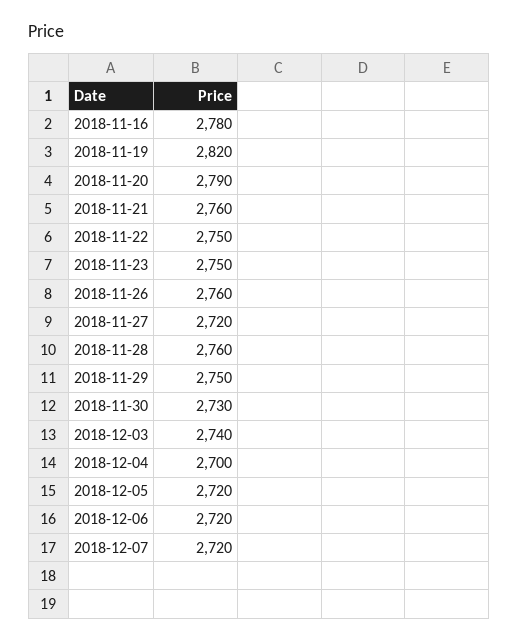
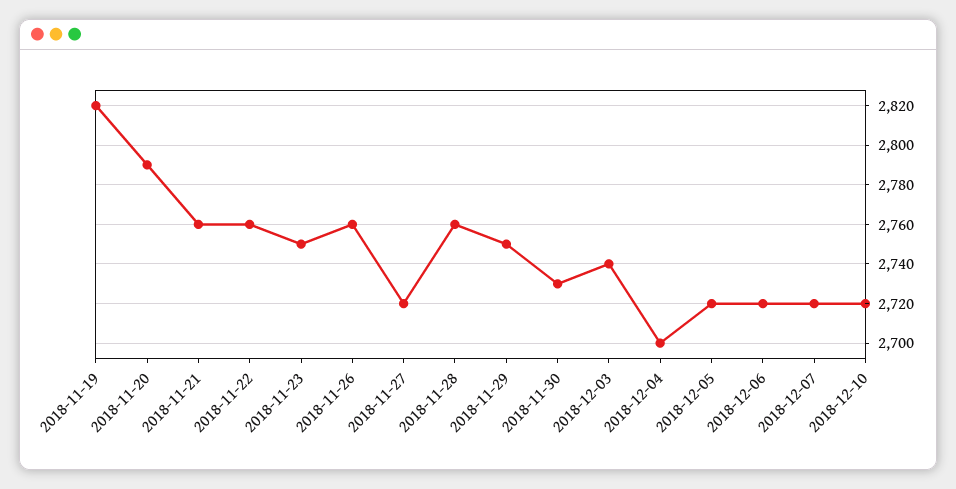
2018-11-16: 2780 -> none
2018-11-22: 2750 -> 2760
2018-12-10: none -> 2720

